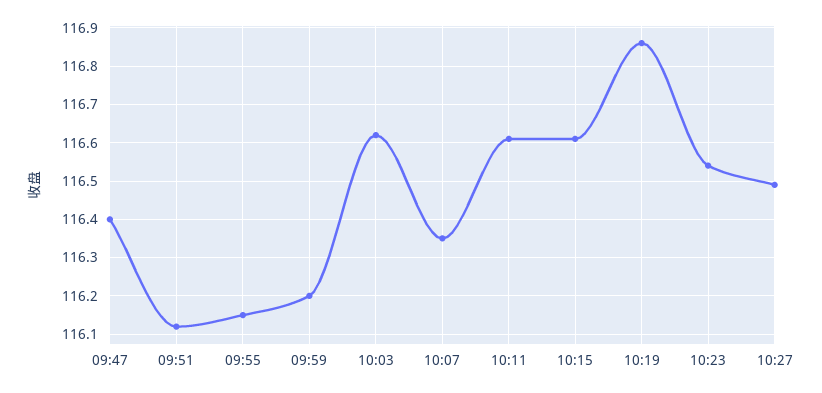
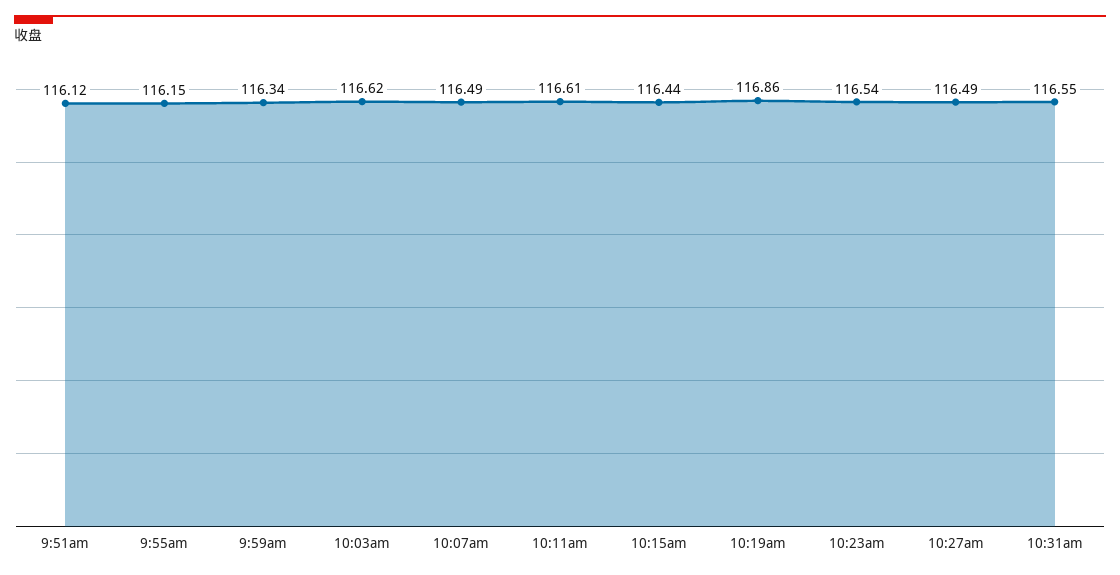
09:47: 116.4 -> none
09:59: 116.2 -> 116.34
10:07: 116.35 -> 116.49
10:15: 116.6 -> 116.44
10:31am: none -> 116.55

